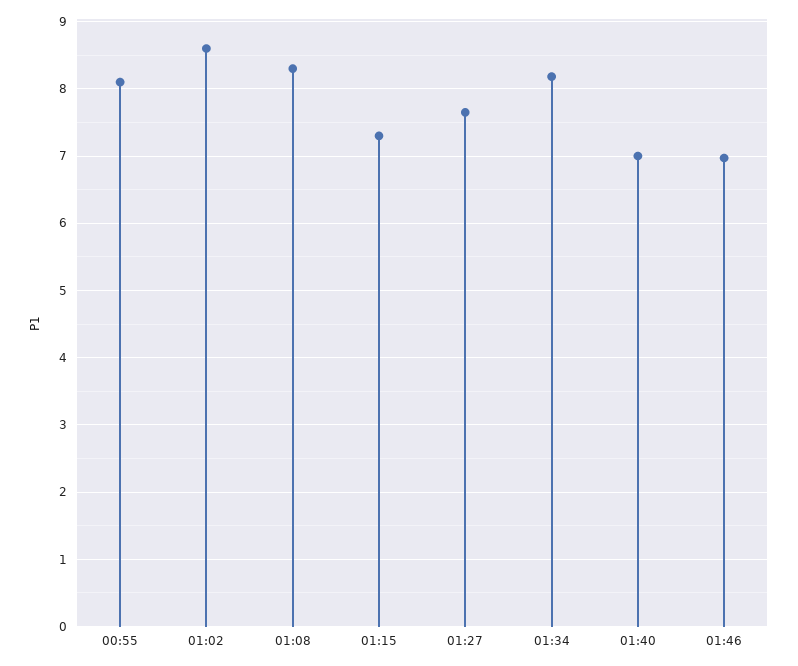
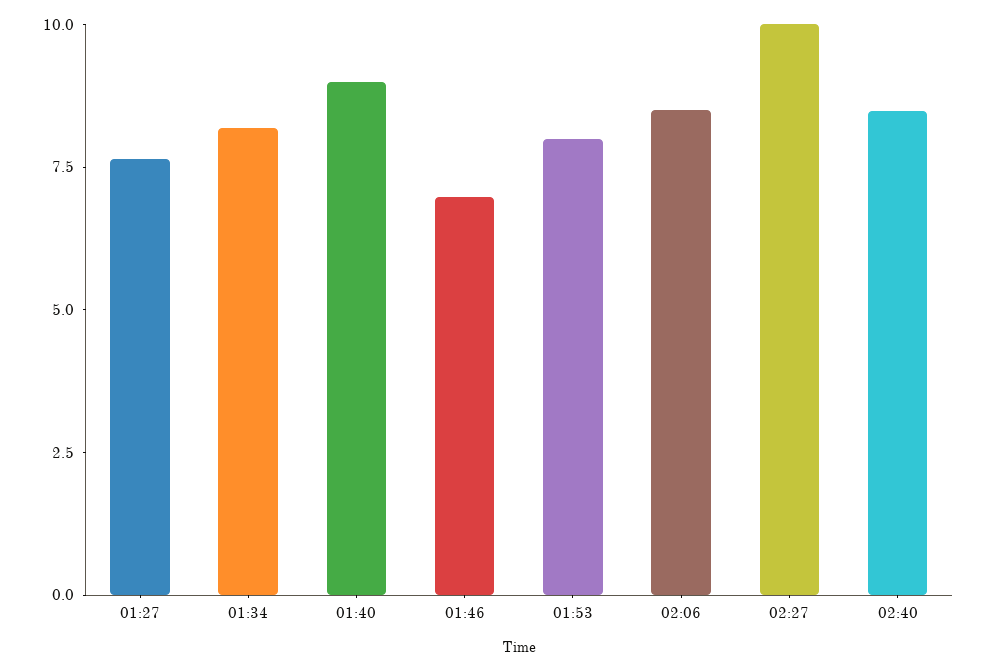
00:55: 8.1 -> none
01:02: 8.6 -> none
01:08: 8.3 -> none
01:15: 7.3 -> none
01:40: 7 -> 9
01:53: none -> 8
02:06: none -> 8.5
02:27: none -> 10
02:40: none -> 8.5

